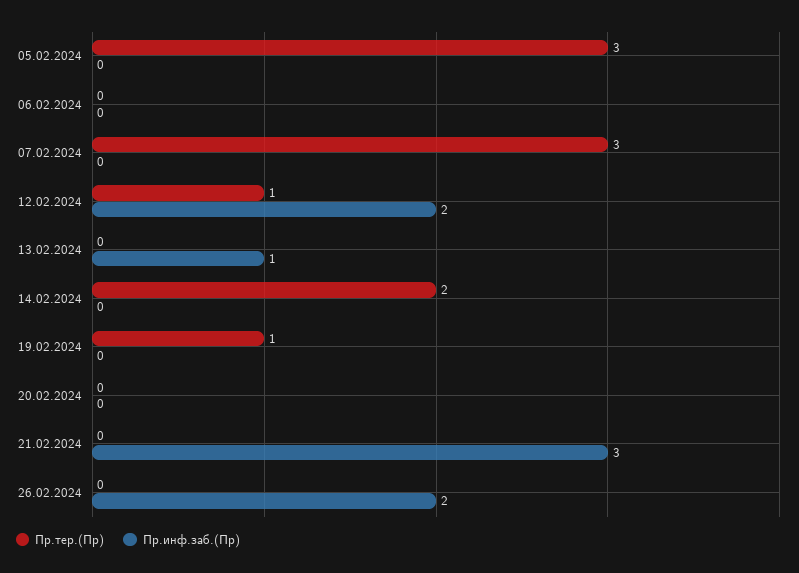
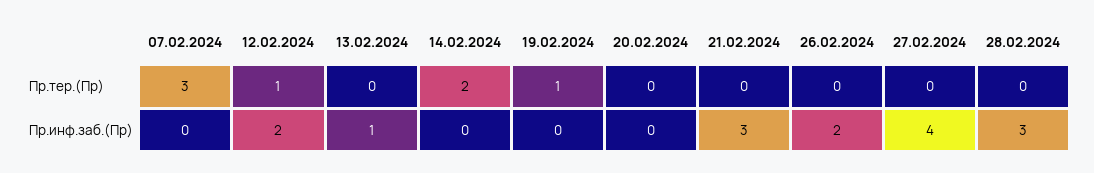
Пр.тер.(Пр), 05.02.2024: 3 -> none
Пр.инф.заб.(Пр), 05.02.2024: 0 -> none
Пр.тер.(Пр), 06.02.2024: 0 -> none
Пр.инф.заб.(Пр), 06.02.2024: 0 -> none
Пр.тер.(Пр), 27.02.2024: none -> 0
Пр.тер.(Пр), 28.02.2024: none -> 0
Пр.инф.заб.(Пр), 27.02.2024: none -> 4
Пр.инф.заб.(Пр), 28.02.2024: none -> 3

